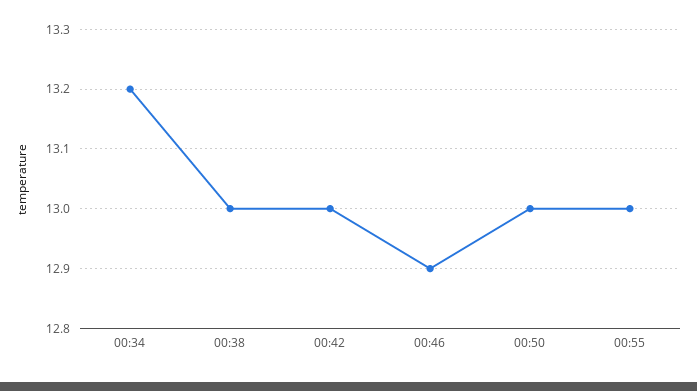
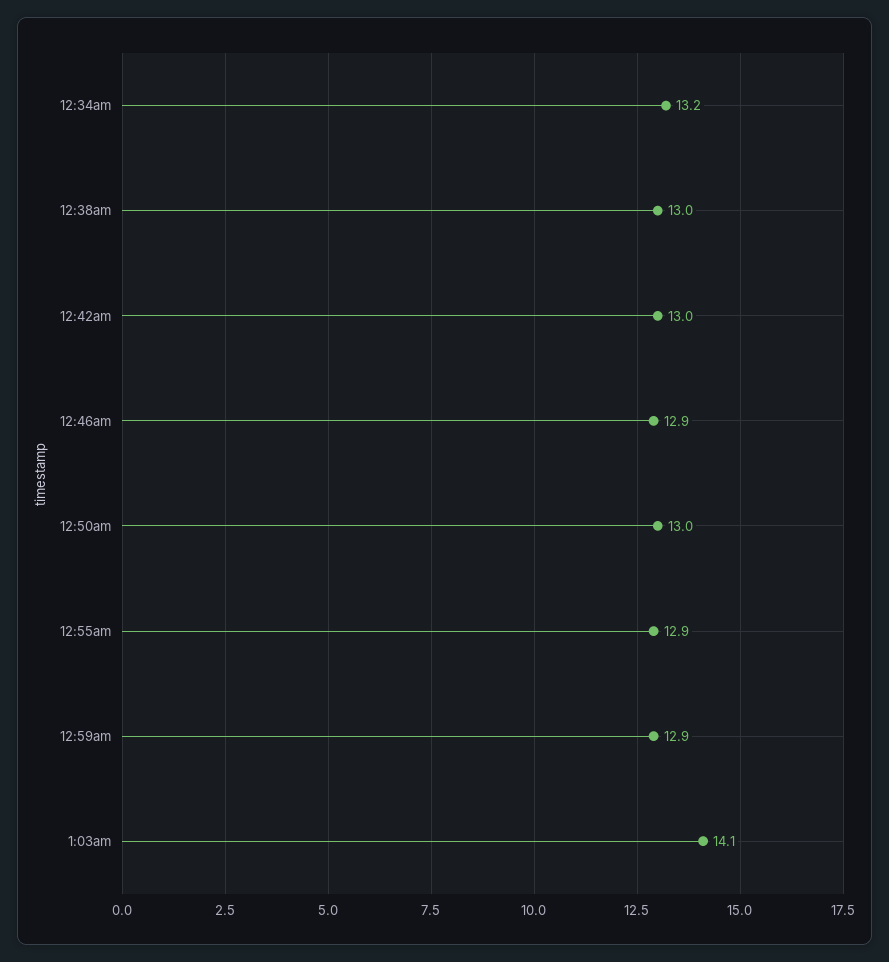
00:55: 13 -> 12.9
12:59am: none -> 12.9
1:03am: none -> 14.1

